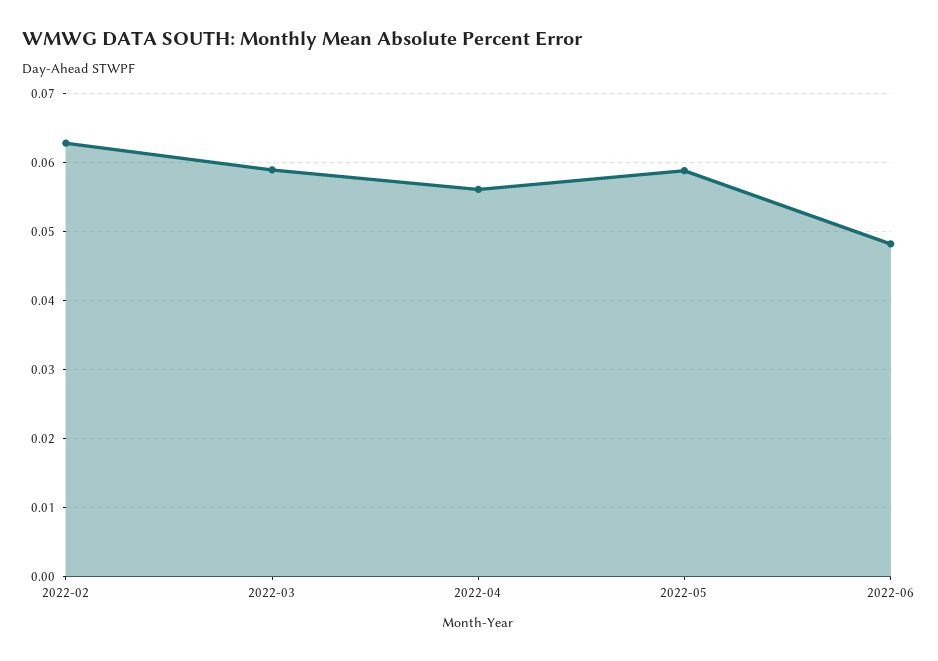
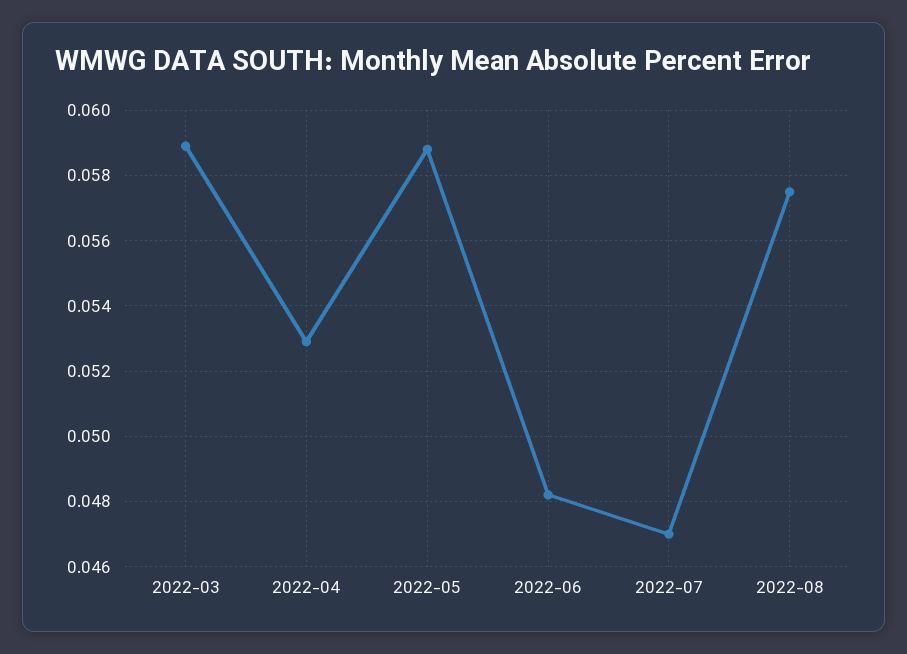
2022-02: 0.063 -> none
2022-04: 0.056 -> 0.053
2022-07: none -> 0.047
2022-08: none -> 0.0575

